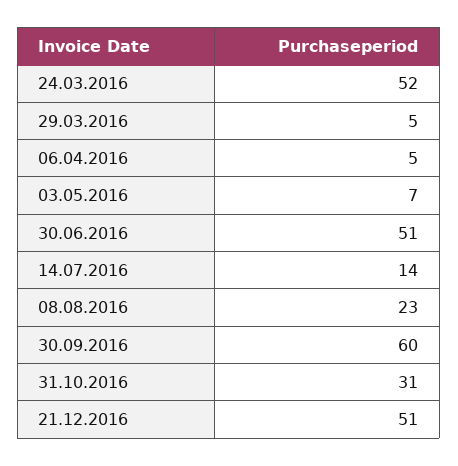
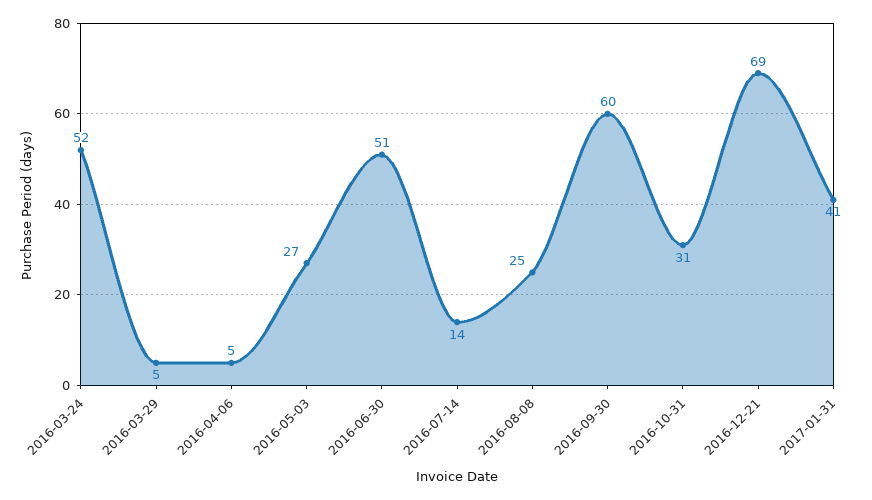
03.05.2016: 7 -> 27
08.08.2016: 23 -> 25
21.12.2016: 51 -> 69
2017-01-31: none -> 41

